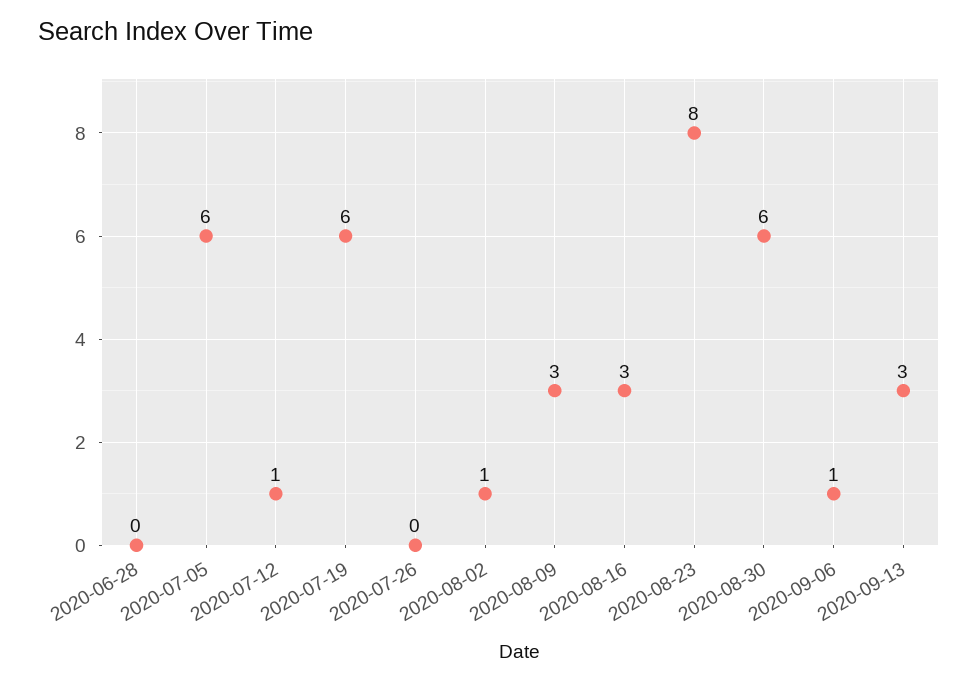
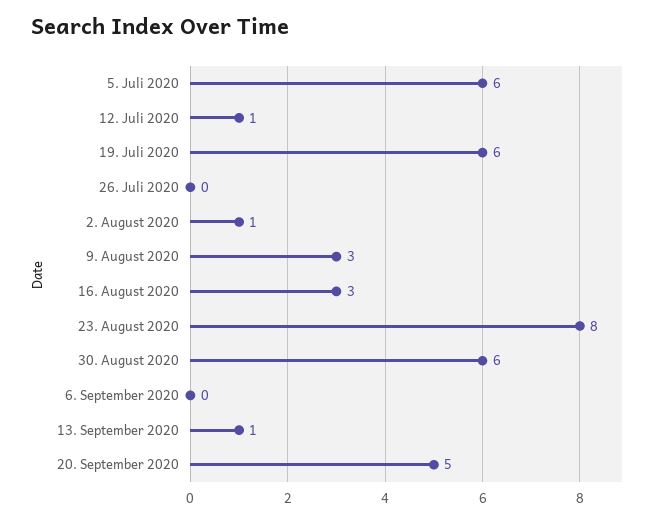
2020-06-28: 0 -> none
2020-09-06: 1 -> 0
2020-09-13: 3 -> 1
20. September 2020: none -> 5

